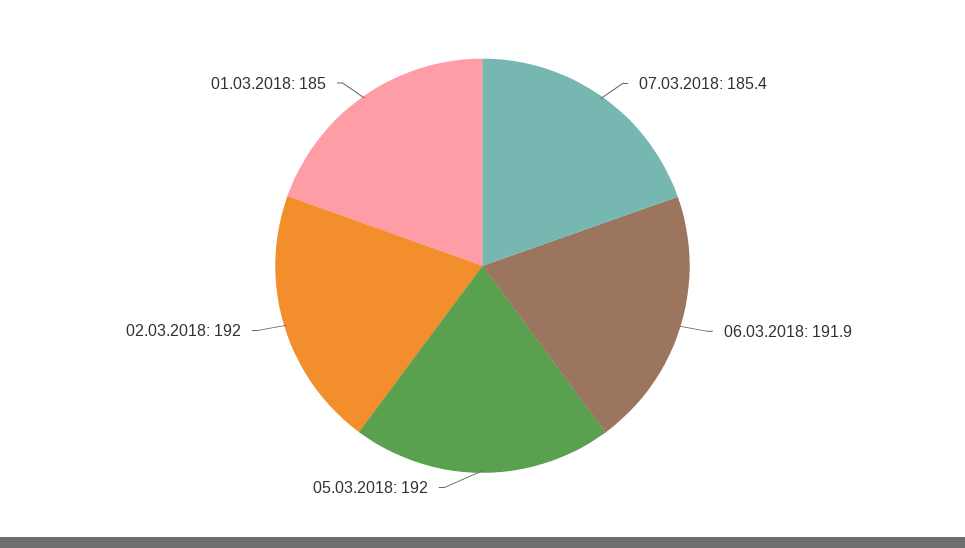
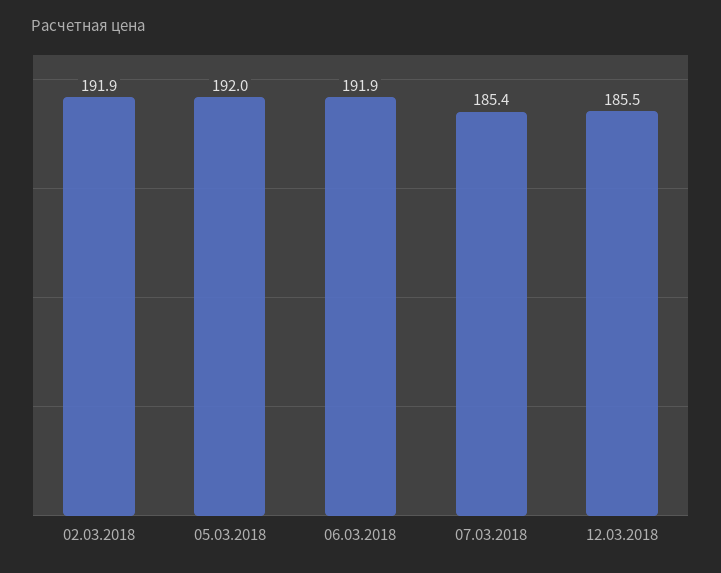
02.03.2018: 192 -> 191.9
01.03.2018: 185 -> none
12.03.2018: none -> 185.5

